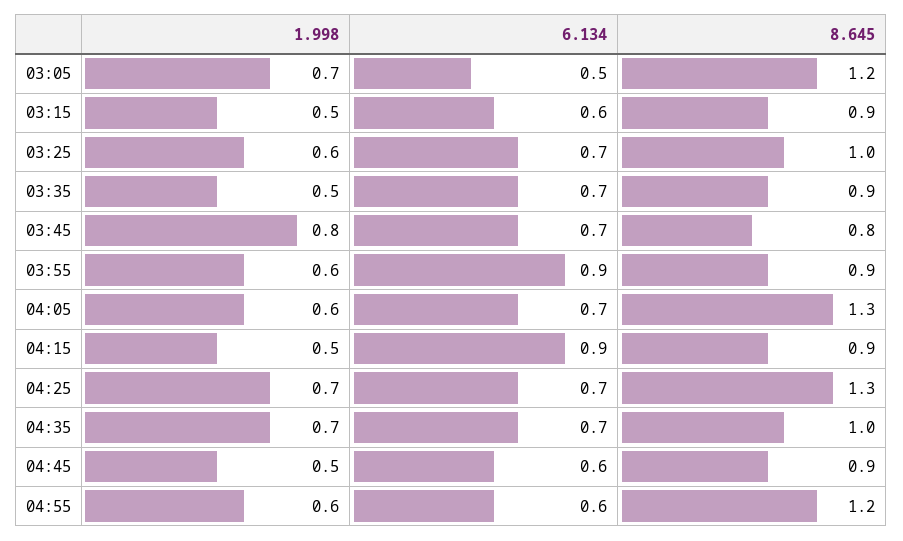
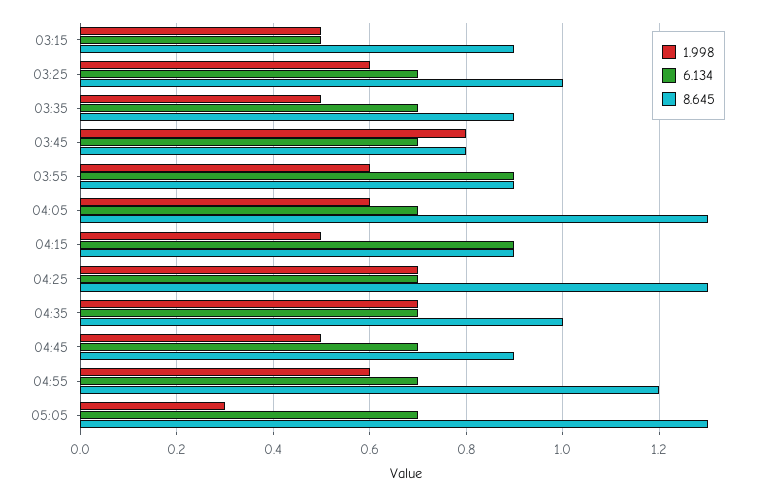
1.998, 03:05: 0.7 -> none
6.134, 03:05: 0.5 -> none
8.645, 03:05: 1.2 -> none
6.134, 03:15: 0.6 -> 0.5
6.134, 04:45: 0.6 -> 0.7
6.134, 04:55: 0.6 -> 0.7
1.998, 05:05: none -> 0.3
6.134, 05:05: none -> 0.7
8.645, 05:05: none -> 1.3

